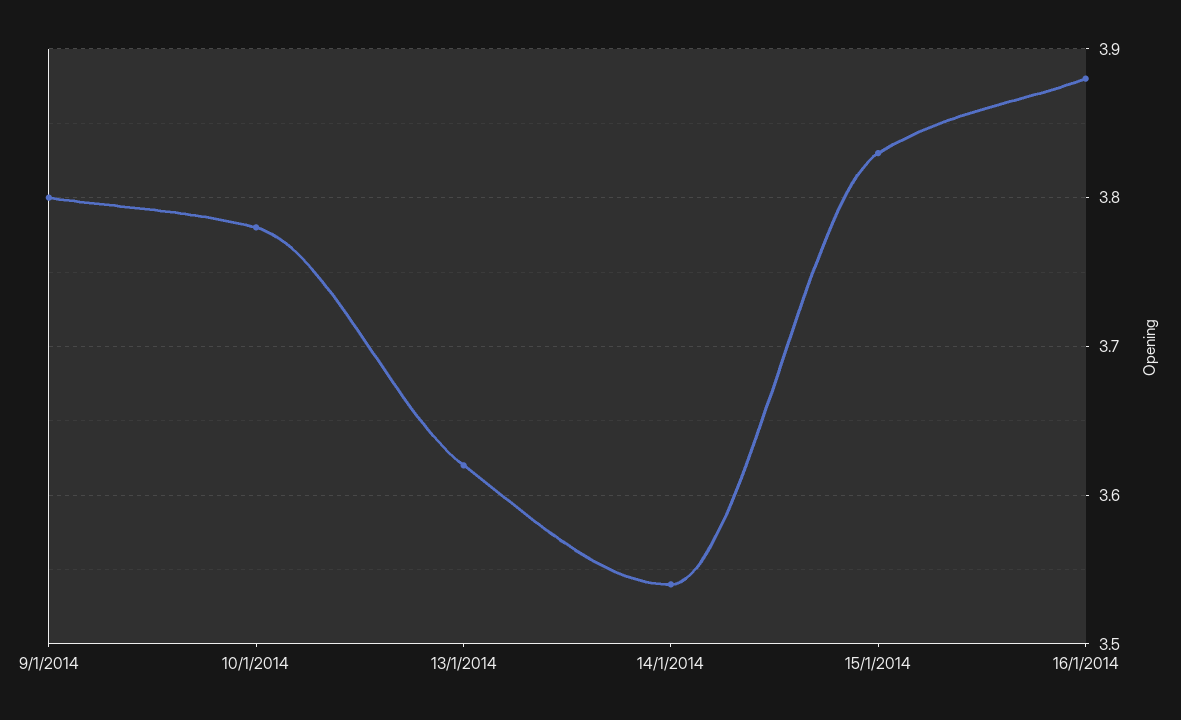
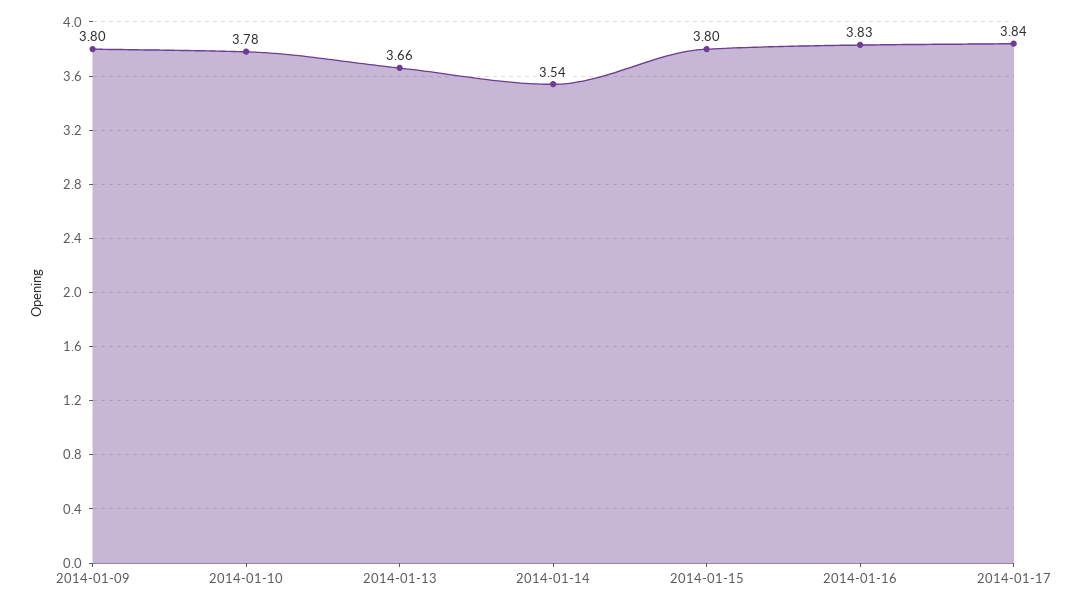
13/1/2014: 3.62 -> 3.66
15/1/2014: 3.83 -> 3.8
16/1/2014: 3.88 -> 3.83
2014-01-17: none -> 3.84

